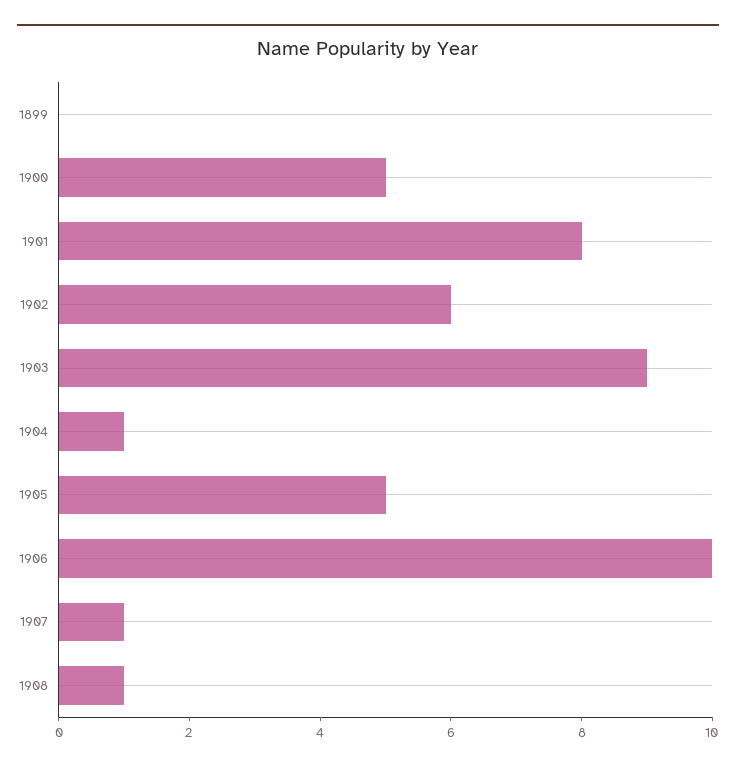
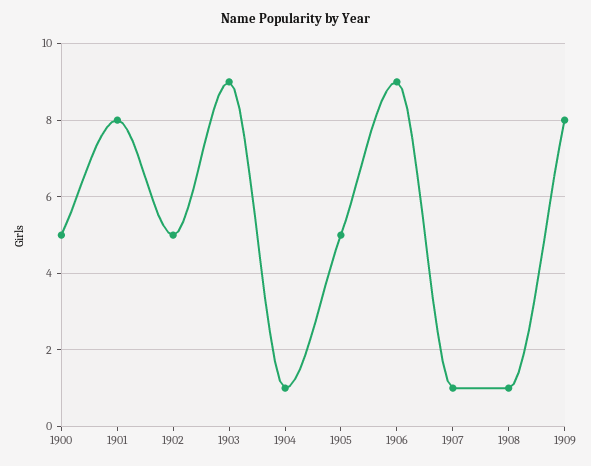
1899: 0 -> none
1902: 6 -> 5
1906: 10 -> 9
1909: none -> 8

